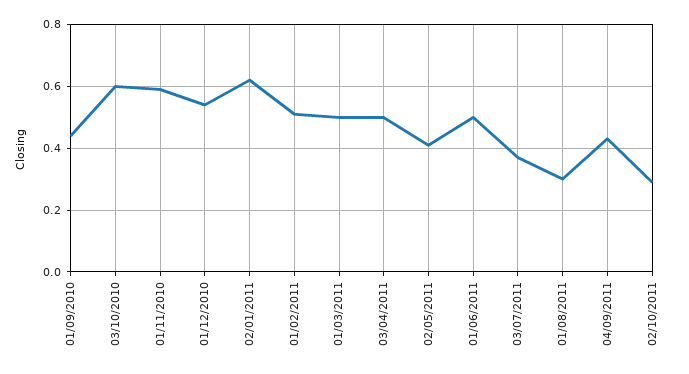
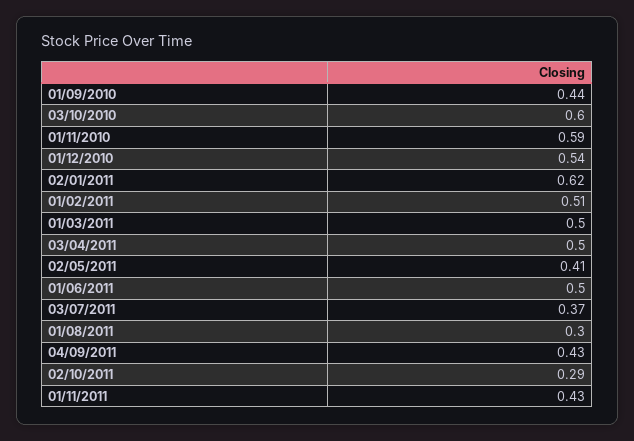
01/11/2011: none -> 0.43

